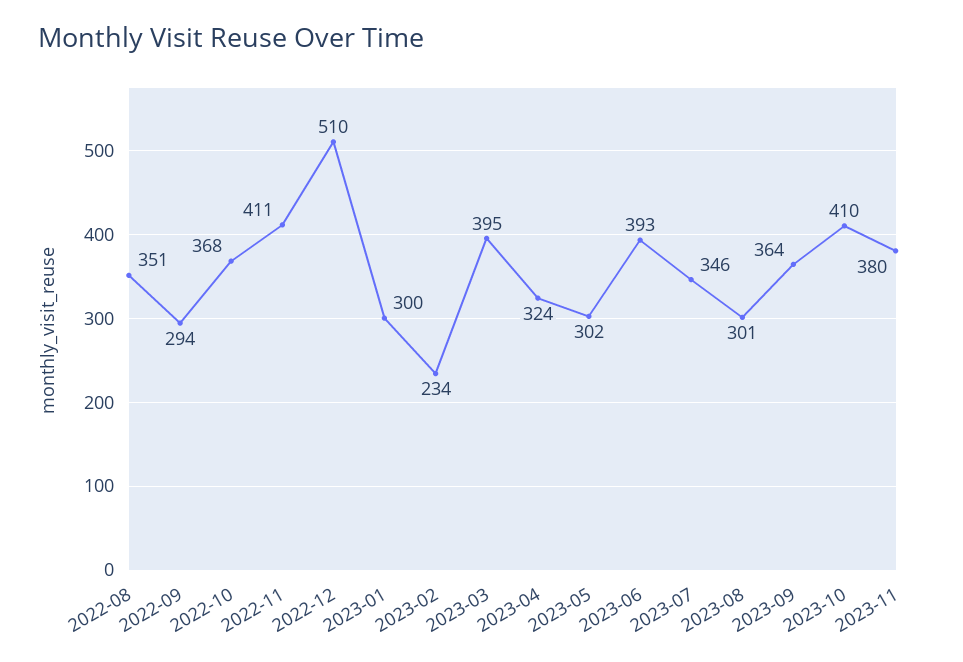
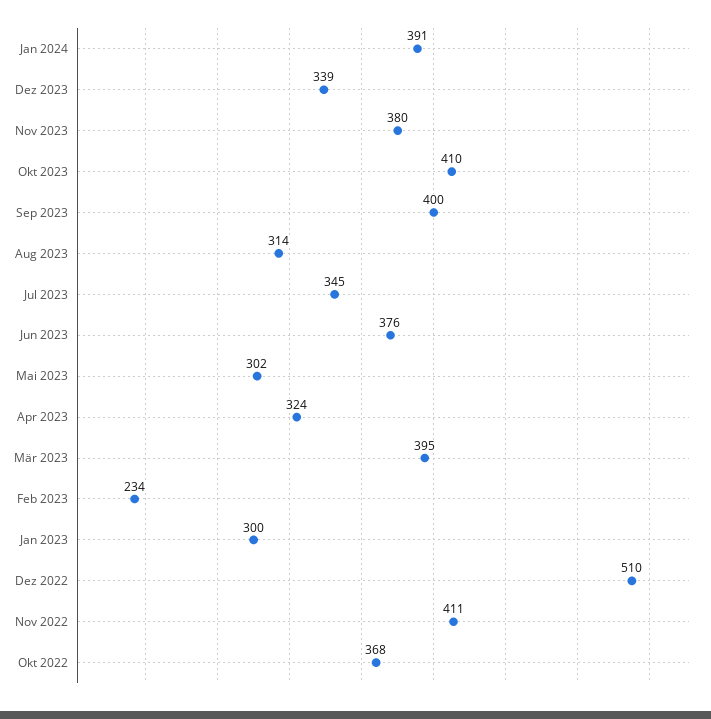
2022-08: 351 -> none
2022-09: 294 -> none
2023-06: 393 -> 376
2023-07: 346 -> 345
2023-08: 301 -> 314
2023-09: 364 -> 400
Jan 2024: none -> 391
Dez 2023: none -> 339

